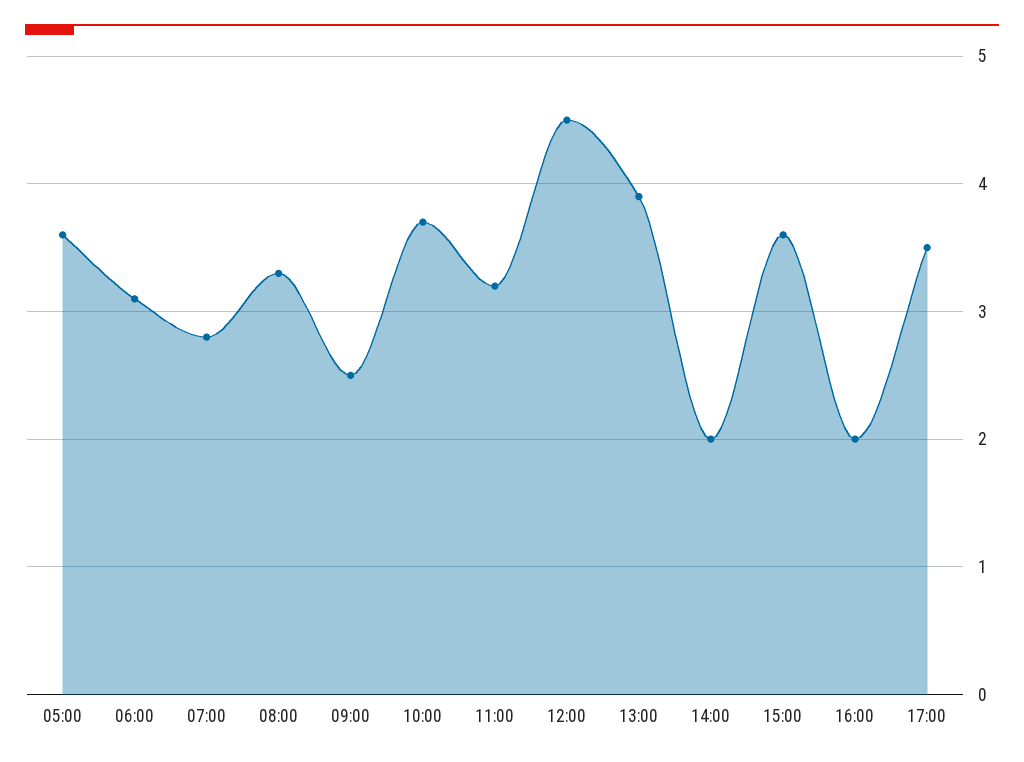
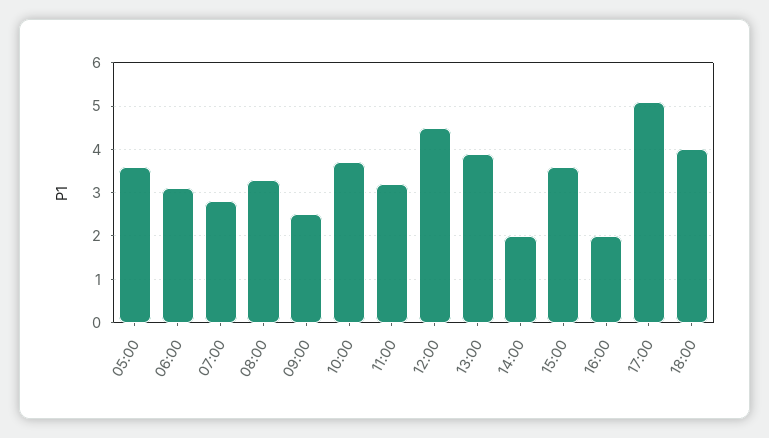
17:00: 3.5 -> 5
18:00: none -> 4

